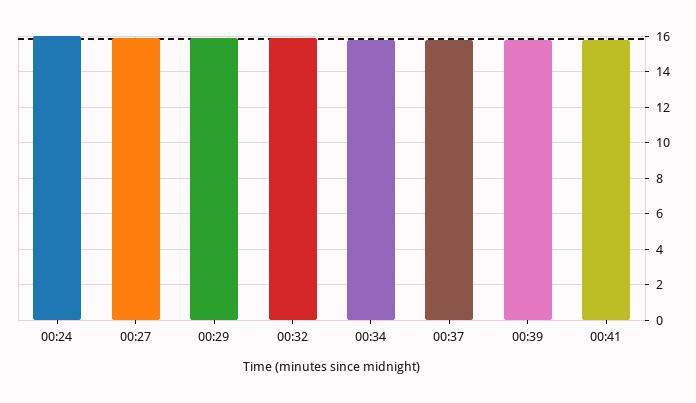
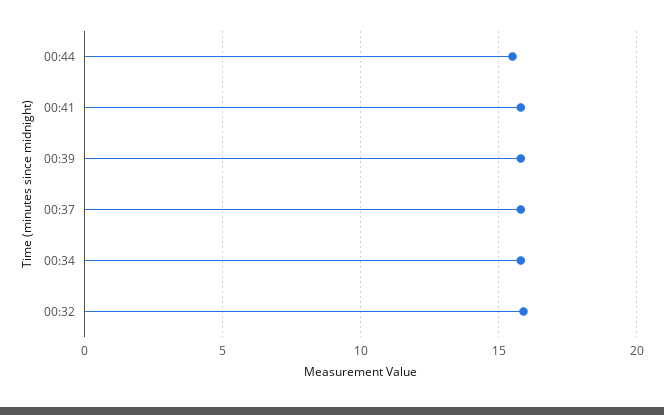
00:24: 16 -> none
00:27: 16 -> none
00:29: 16 -> none
00:44: none -> 15.5

